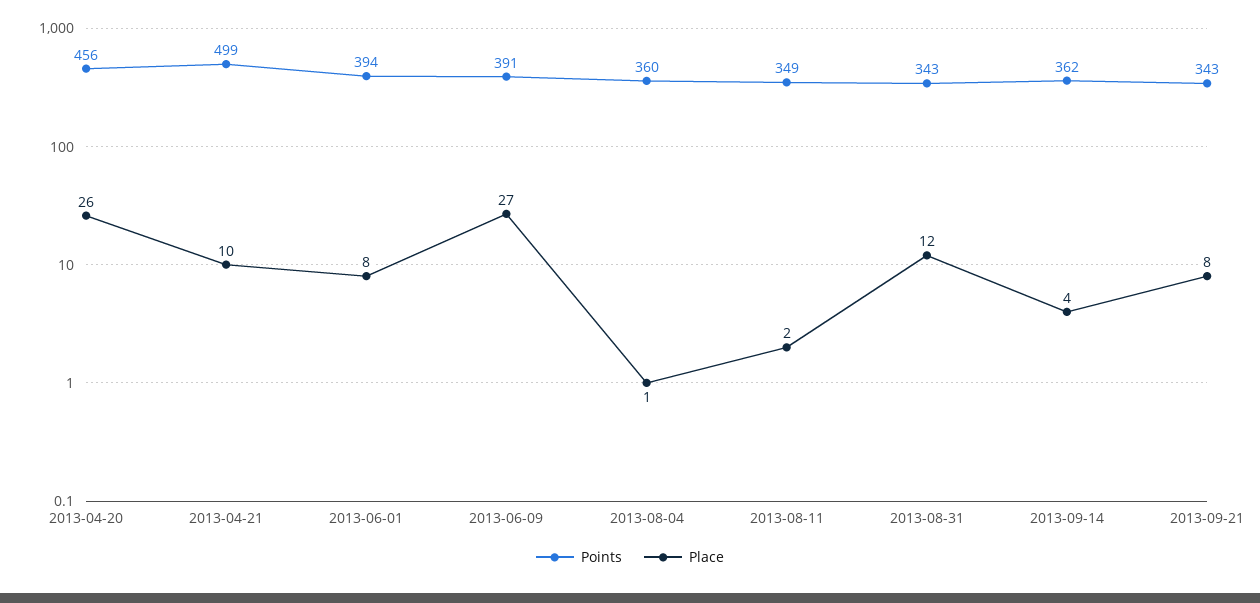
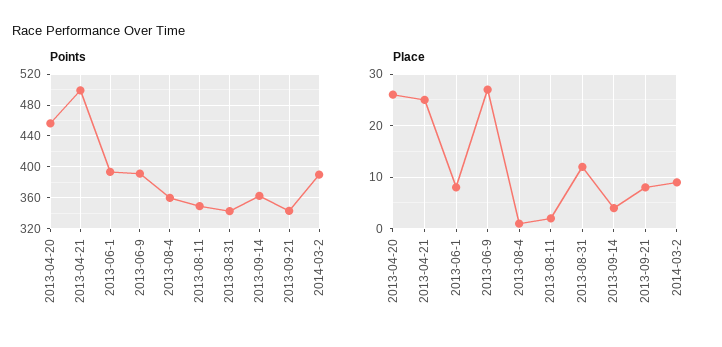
Place, 2013-04-21: 10 -> 25
Points, 2014-03-2: none -> 390
Place, 2014-03-2: none -> 10

